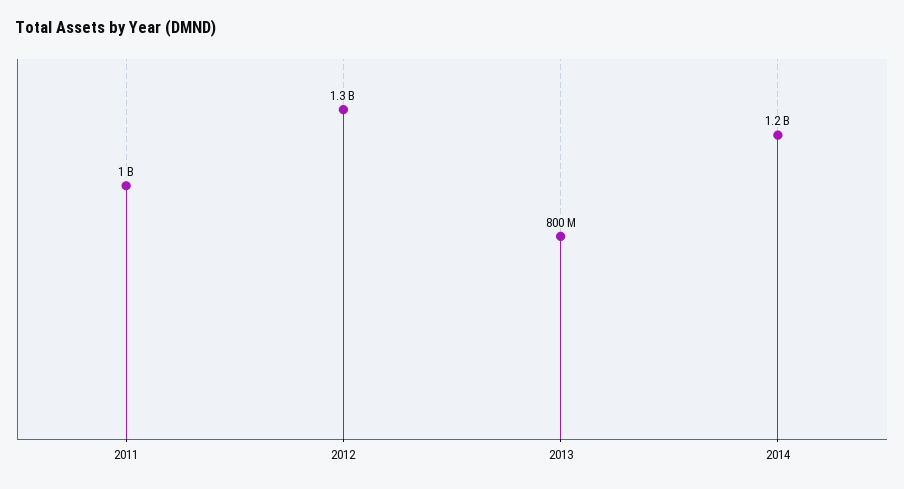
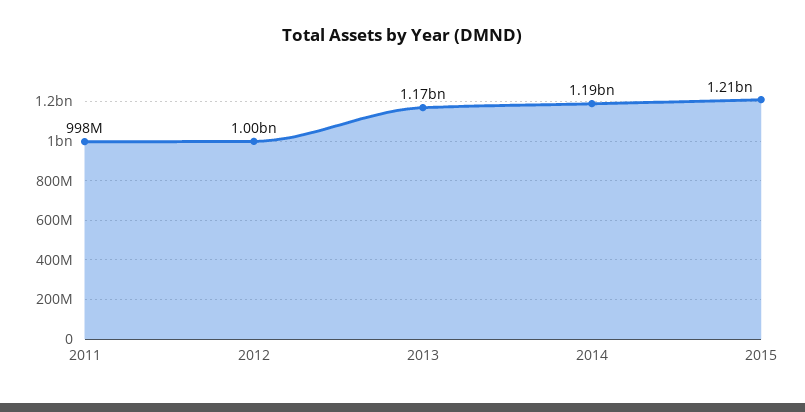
2012: 1300000000 -> 1000000000
2013: 800000000 -> 1170000000
2015: none -> 1210000000

